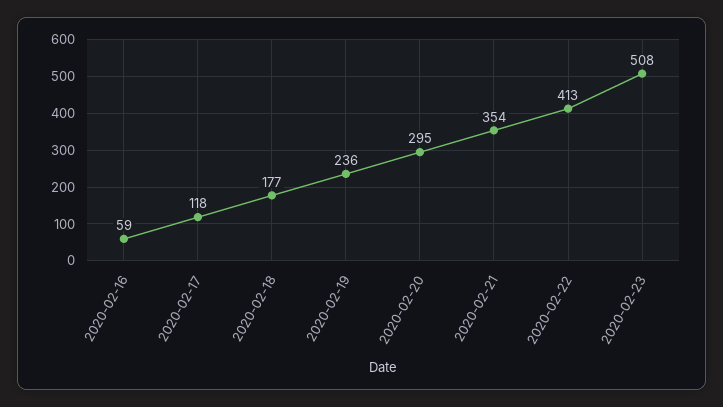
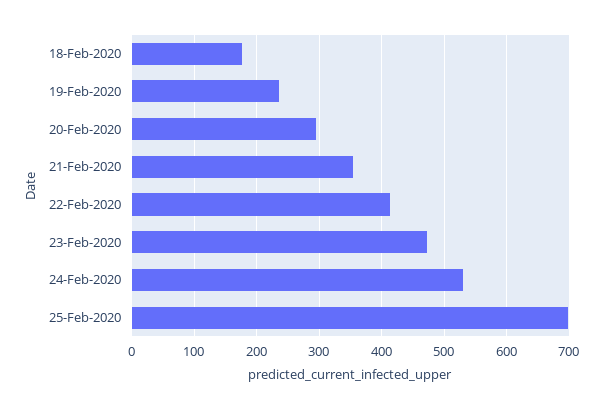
2020-02-16: 59 -> none
2020-02-17: 118 -> none
2020-02-23: 508 -> 470
24-Feb-2020: none -> 530
25-Feb-2020: none -> 700

